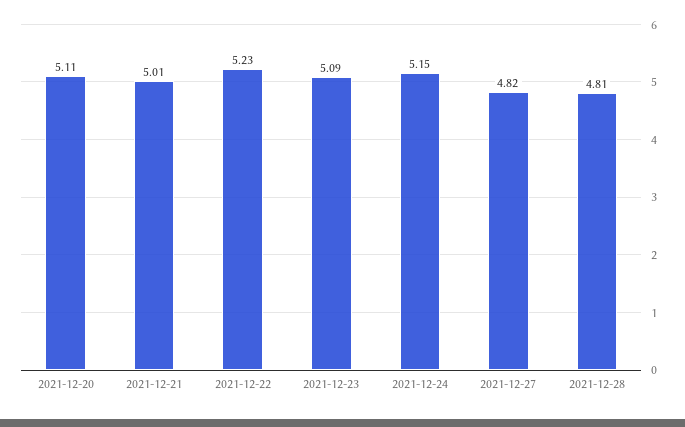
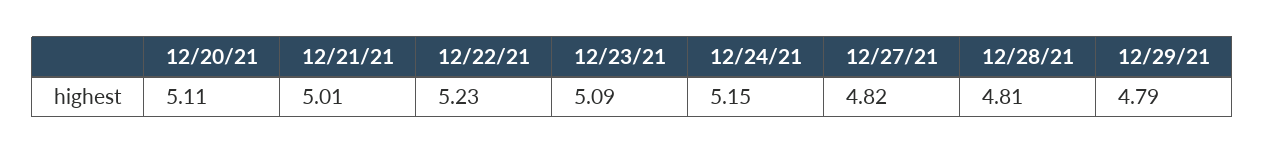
12/29/21: none -> 4.79

